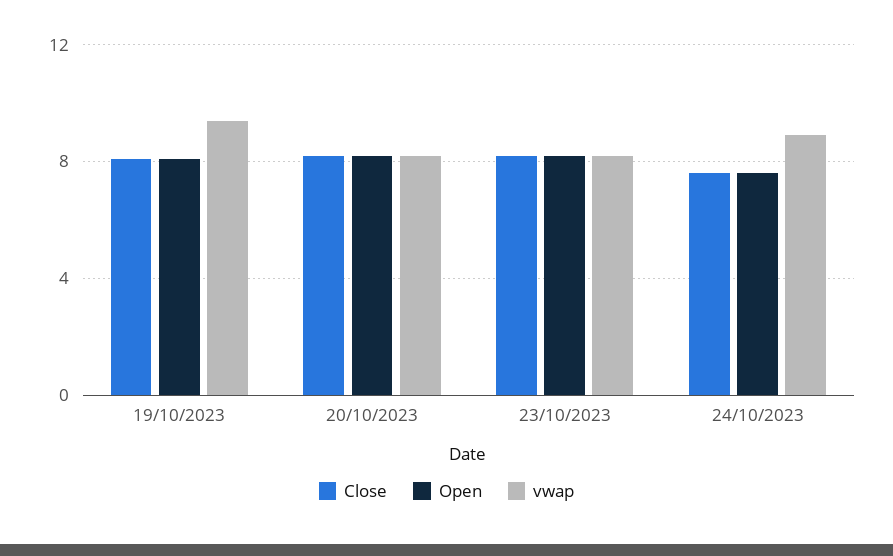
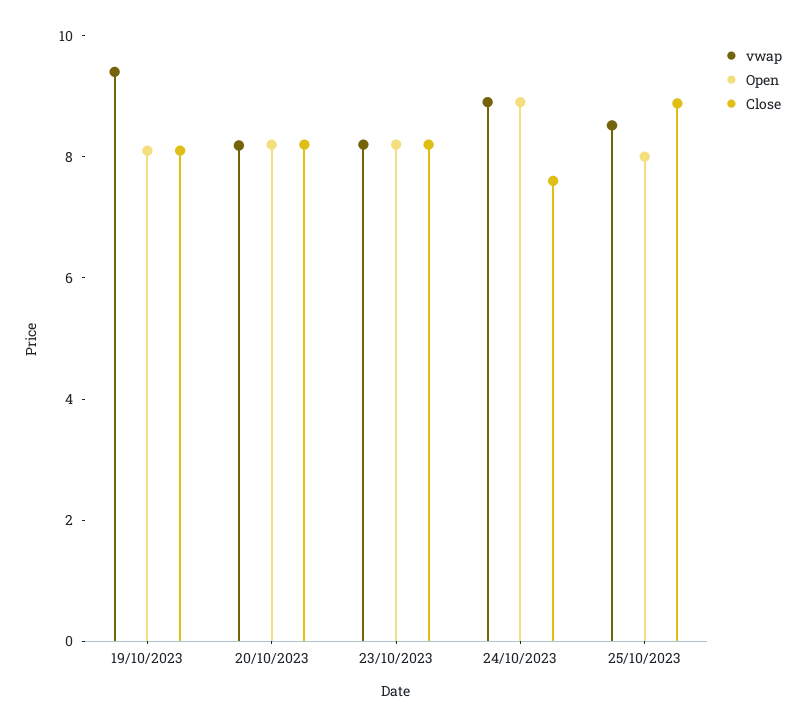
Open, 24/10/2023: 7.5 -> 9
vwap, 25/10/2023: none -> 8.5
Open, 25/10/2023: none -> 8
Close, 25/10/2023: none -> 9

